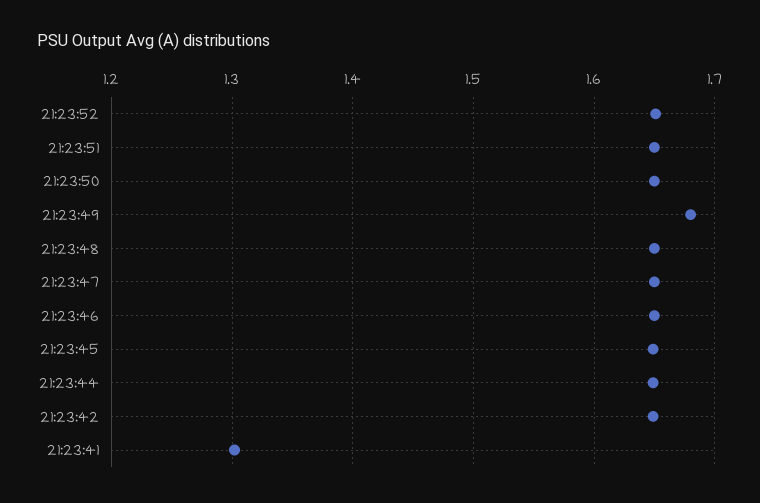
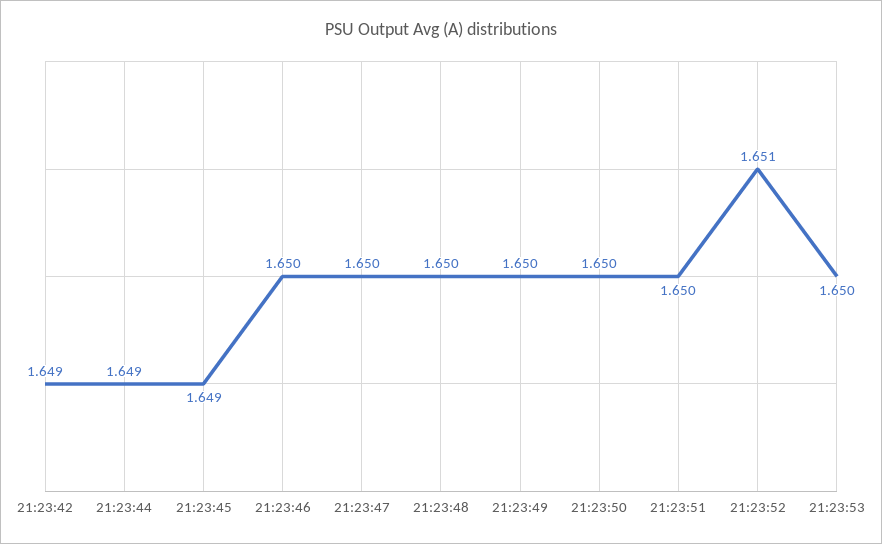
21:23:49: 1.68 -> 1.65
21:23:41: 1.3 -> none
21:23:53: none -> 1.65

